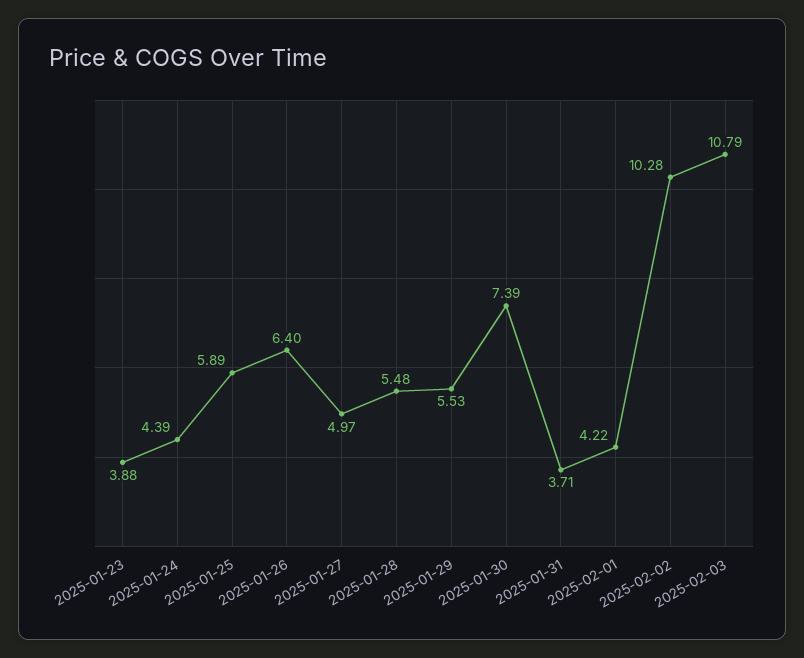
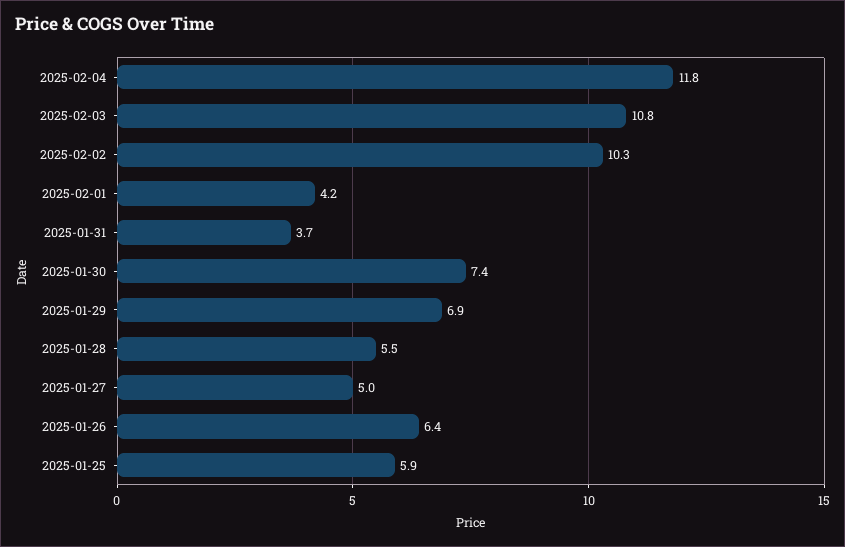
2025-01-23: 3.88 -> none
2025-01-24: 4.39 -> none
2025-01-29: 5.53 -> 6.9
2025-02-04: none -> 11.8

